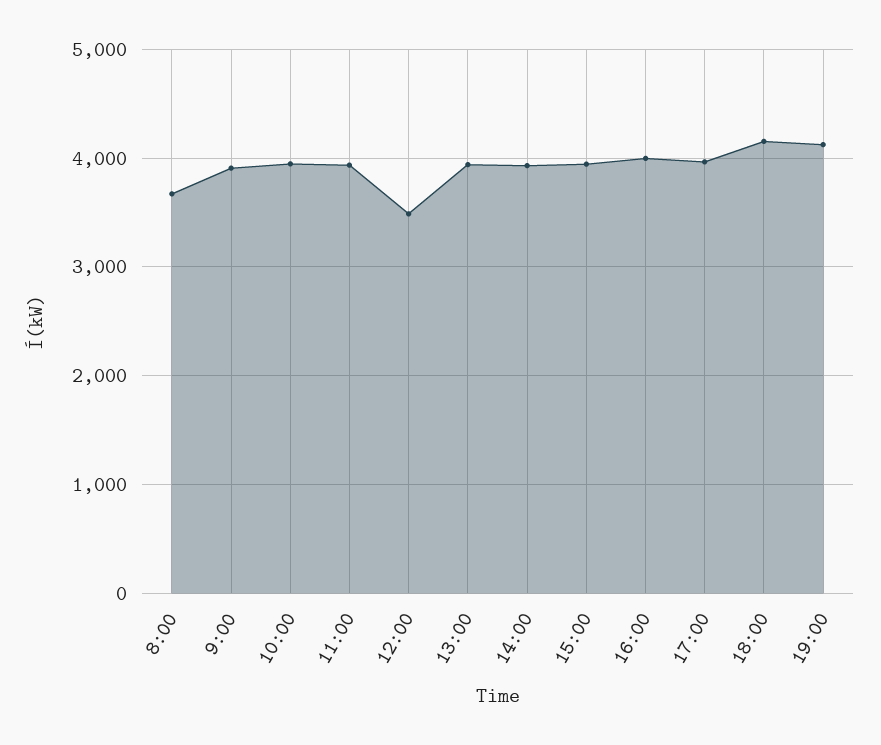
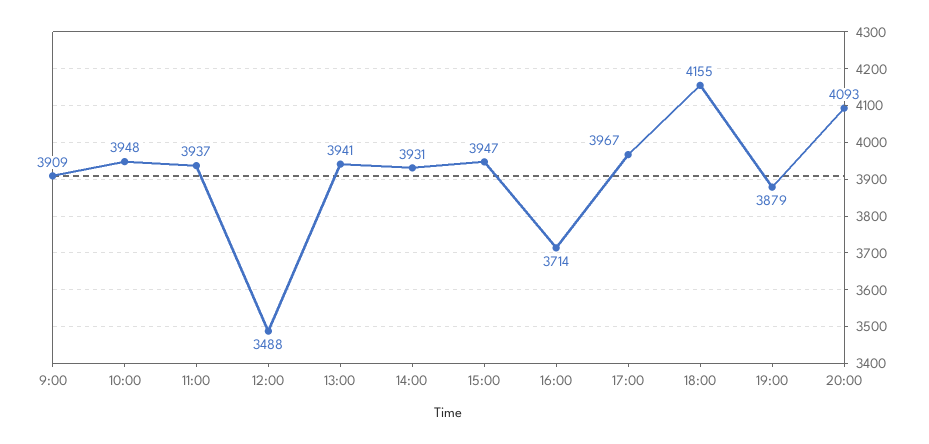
8:00: 3700 -> none
16:00: 4000 -> 3714
19:00: 4100 -> 3879
20:00: none -> 4093

